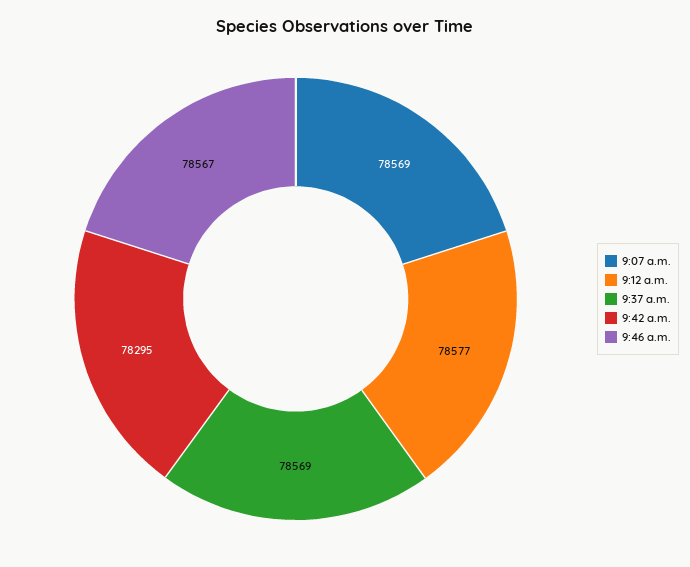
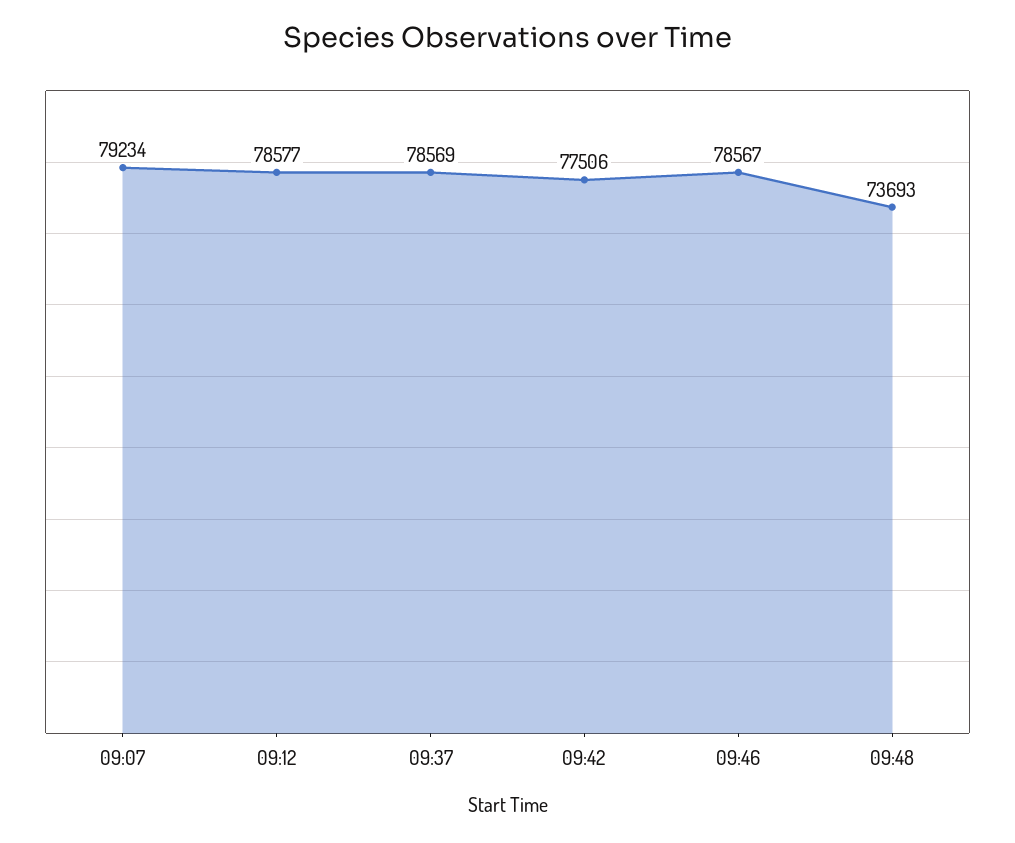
9:07 a.m.: 78569 -> 79234
9:42 a.m.: 78295 -> 77506
09:48: none -> 73693

